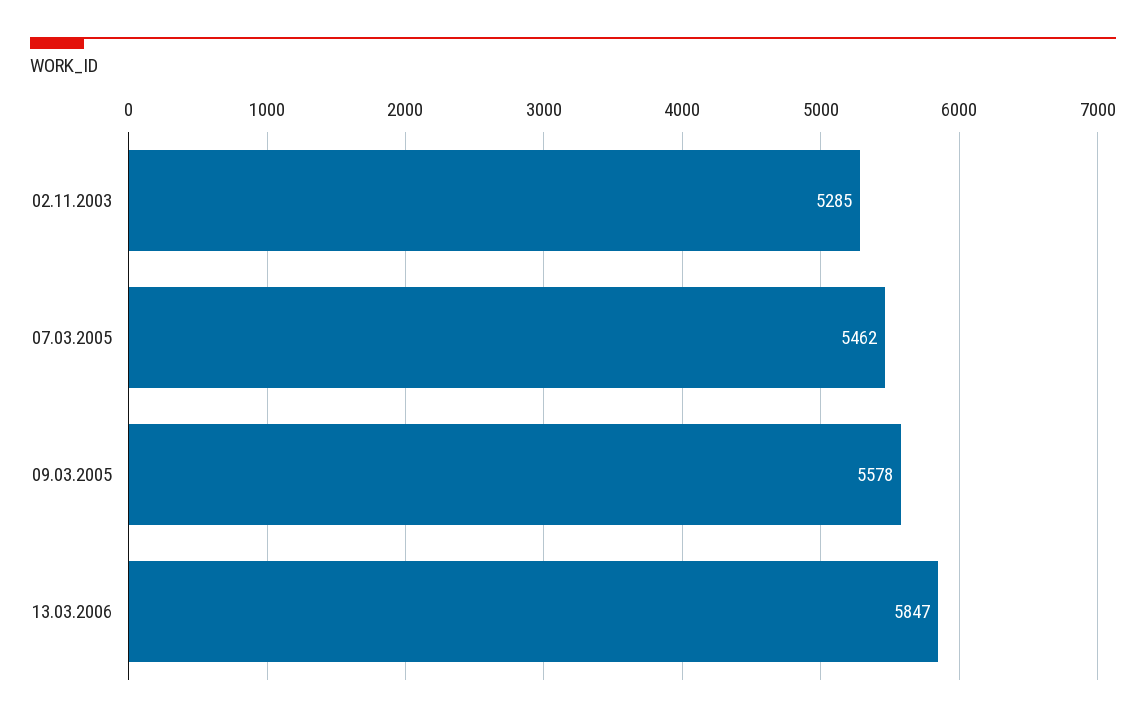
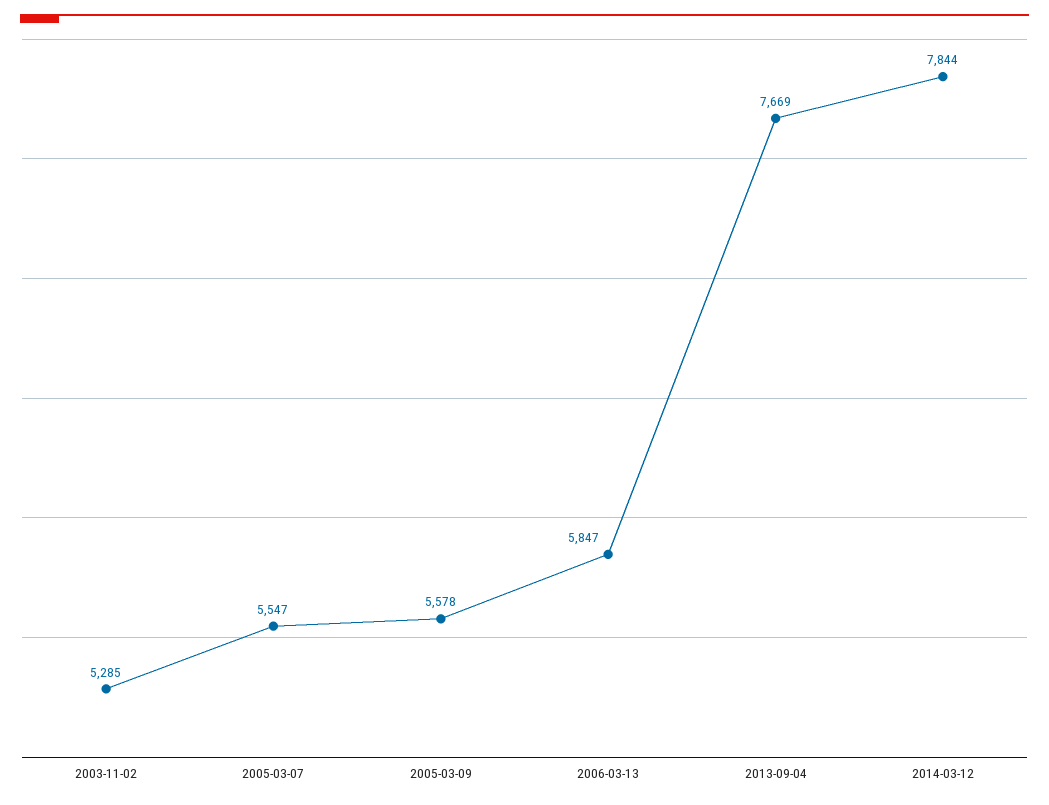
07.03.2005: 5462 -> 5547
2013-09-04: none -> 7669
2014-03-12: none -> 7844

